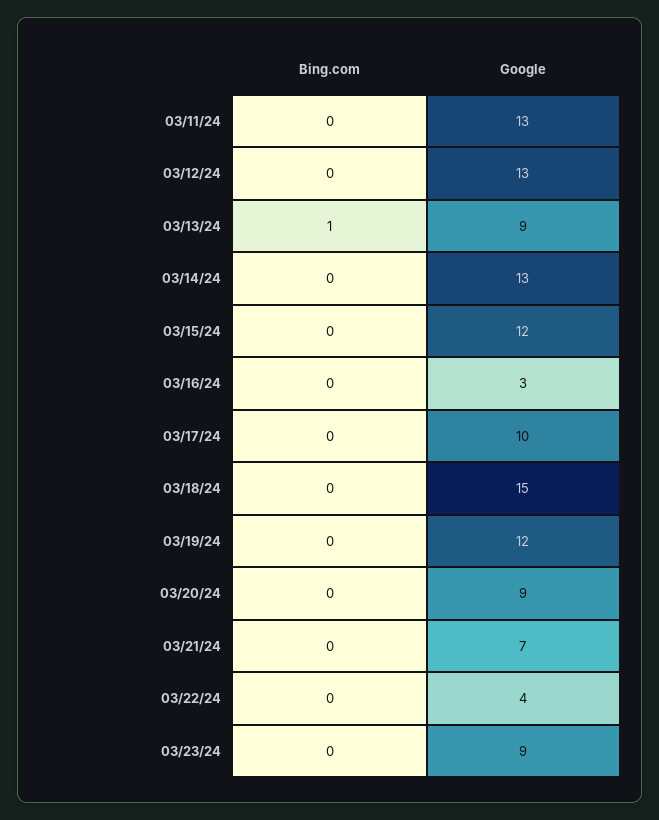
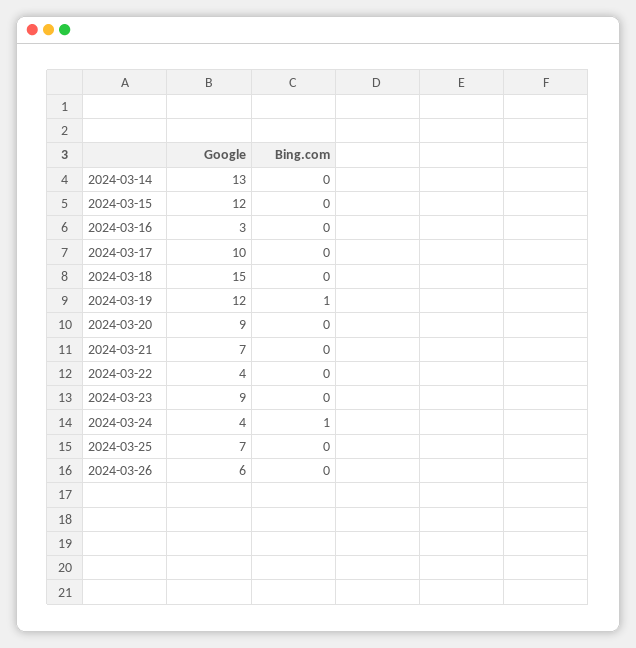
Bing.com, 03/11/24: 0 -> none
Google, 03/11/24: 13 -> none
Bing.com, 03/12/24: 0 -> none
Google, 03/12/24: 13 -> none
Bing.com, 03/13/24: 1 -> none
Google, 03/13/24: 9 -> none
Bing.com, 03/19/24: 0 -> 1
Google, 2024-03-24: none -> 4
Bing.com, 2024-03-24: none -> 1
Google, 2024-03-25: none -> 7
Bing.com, 2024-03-25: none -> 0
Google, 2024-03-26: none -> 6
Bing.com, 2024-03-26: none -> 0

